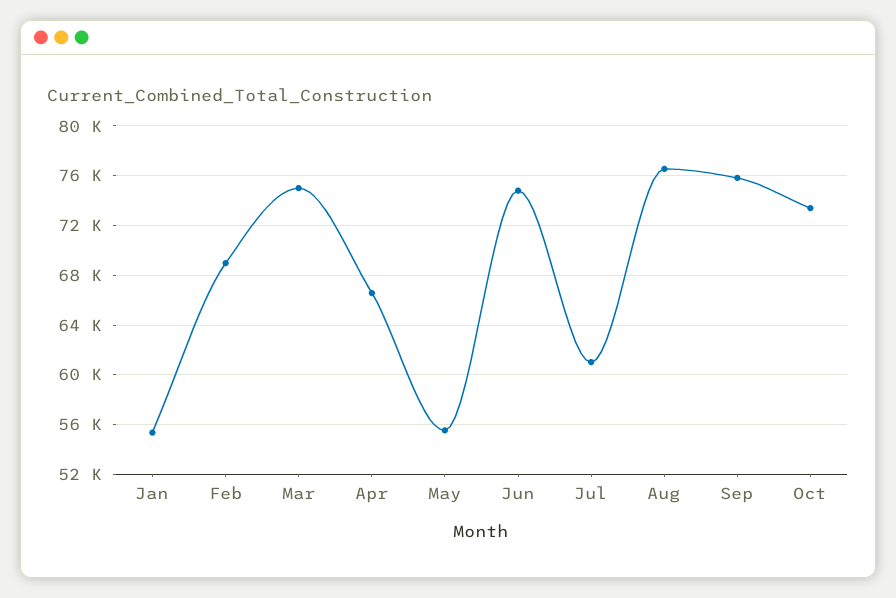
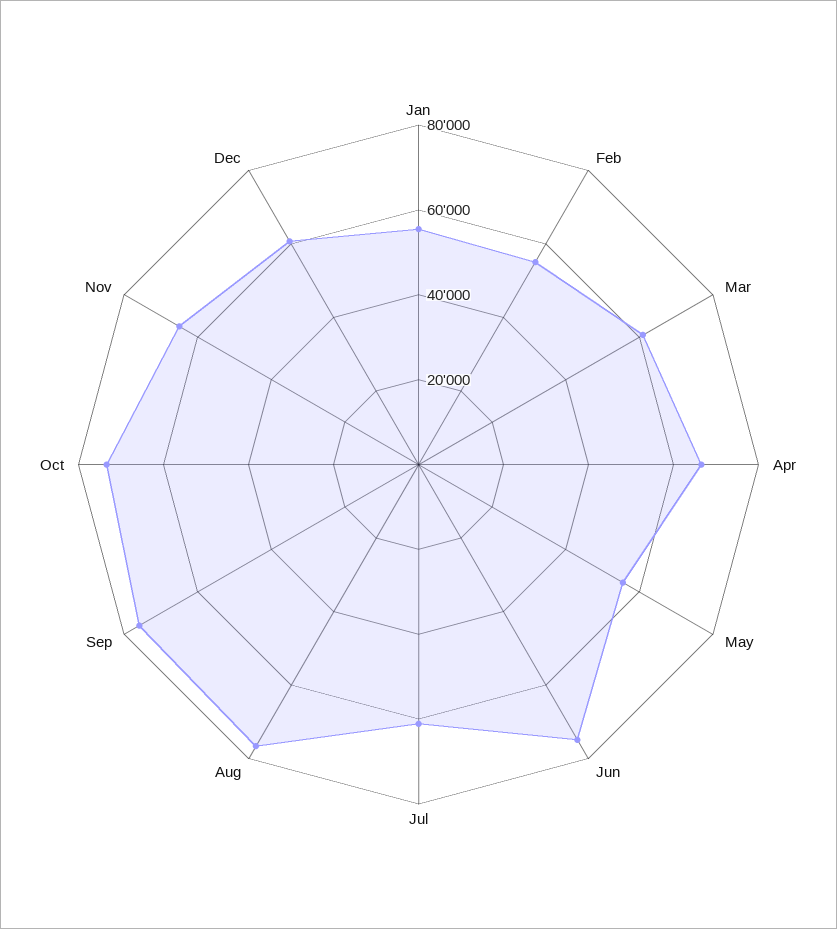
Feb: 69000 -> 55000
Mar: 75000 -> 60000
Nov: none -> 65000
Dec: none -> 60000

